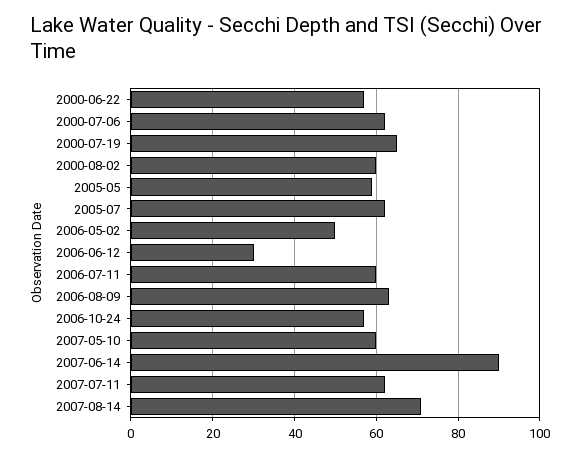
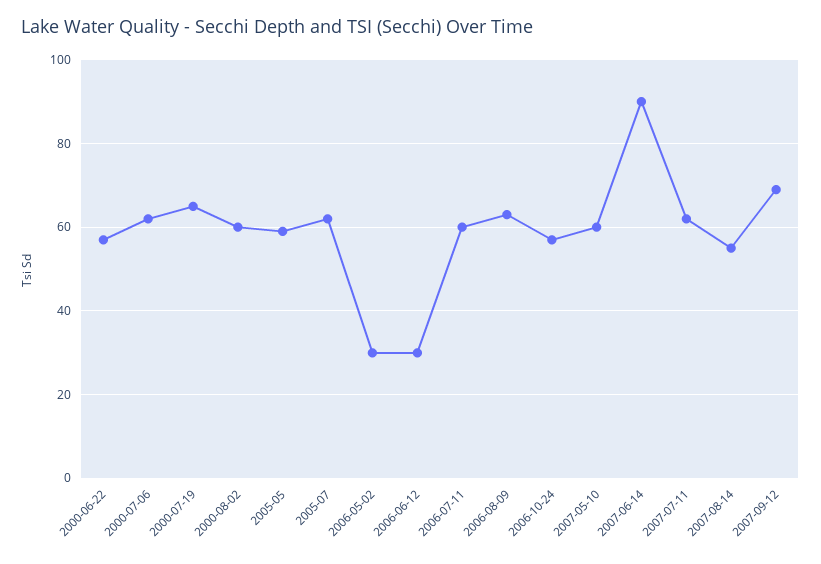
2006-05-02: 50 -> 30
2007-08-14: 70 -> 55
2007-09-12: none -> 70

